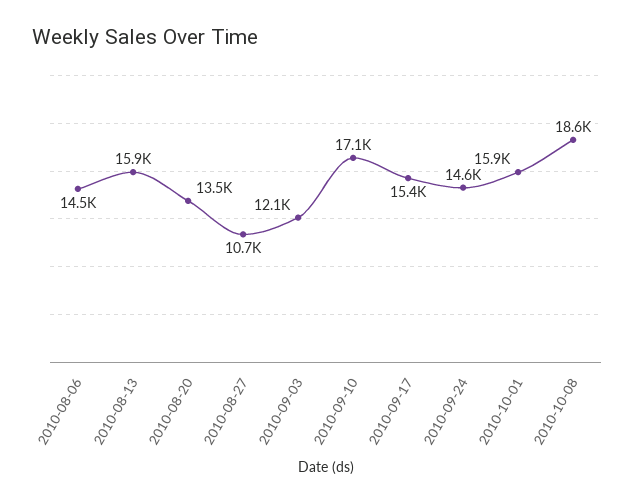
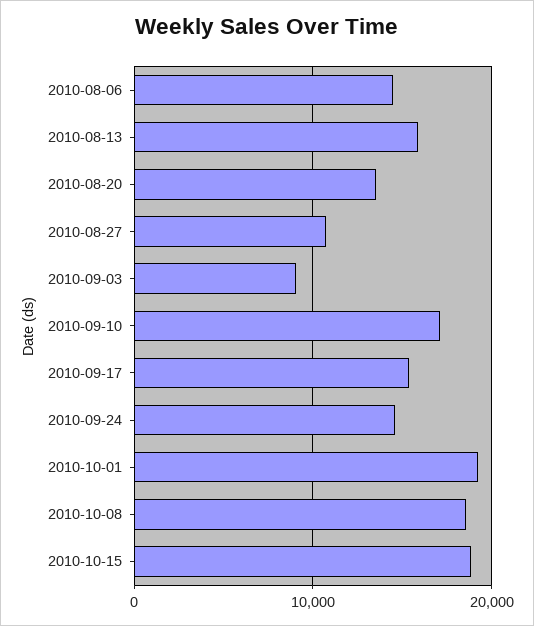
2010-09-03: 12100 -> 9000
2010-10-01: 15900 -> 19000
2010-10-15: none -> 19000

